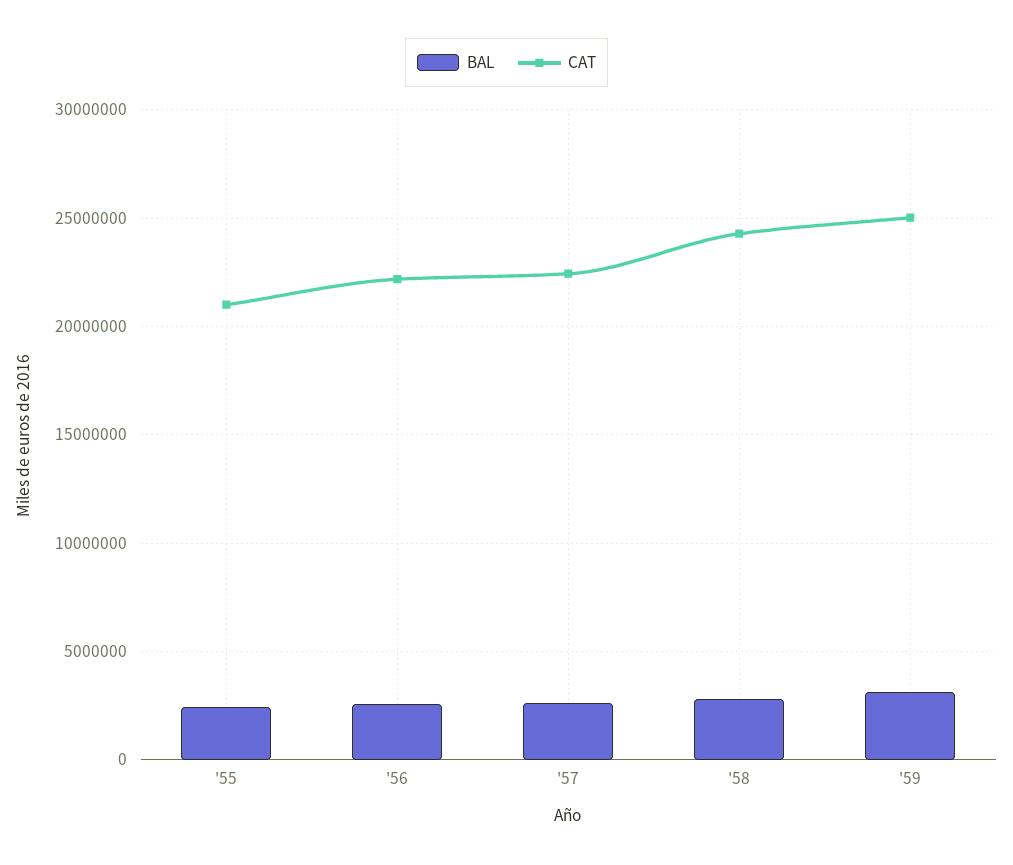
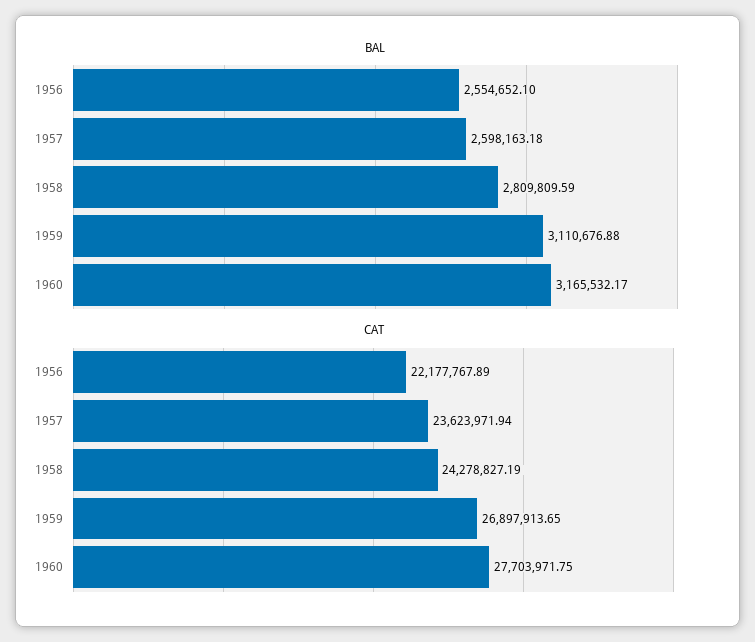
BAL, '55: 2500000 -> none
CAT, '55: 21000000 -> none
CAT, '57: 22500000 -> 23623971.94
CAT, '59: 25000000 -> 26897913.65
BAL, 1960: none -> 3165532.17
CAT, 1960: none -> 27703971.75

